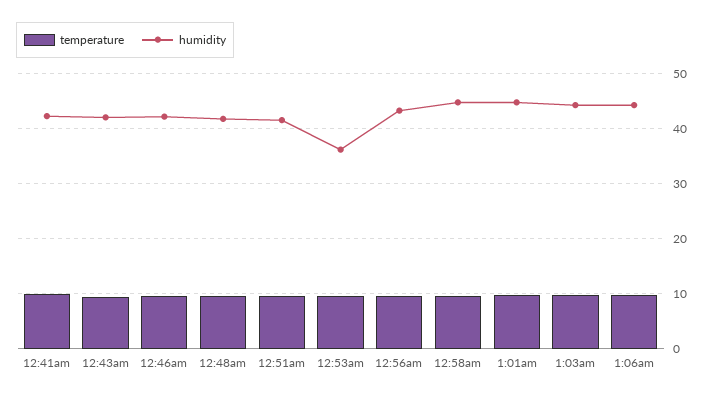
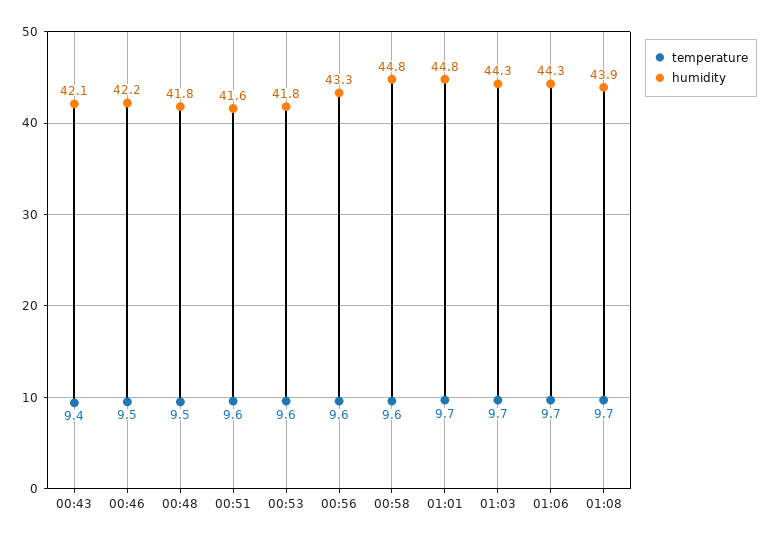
temperature, 12:41am: 10 -> none
humidity, 12:41am: 42 -> none
humidity, 12:53am: 36 -> 41.8
temperature, 01:08: none -> 9.7
humidity, 01:08: none -> 43.9

